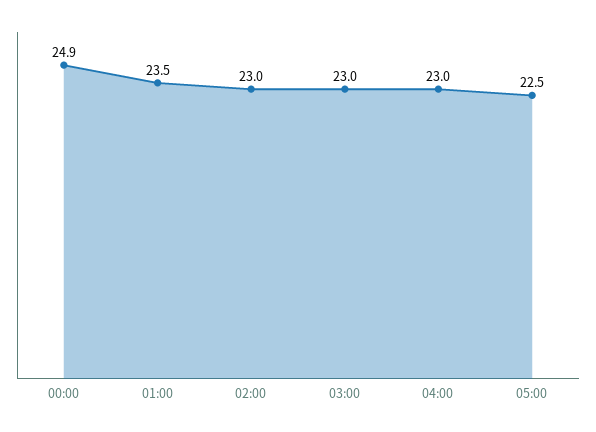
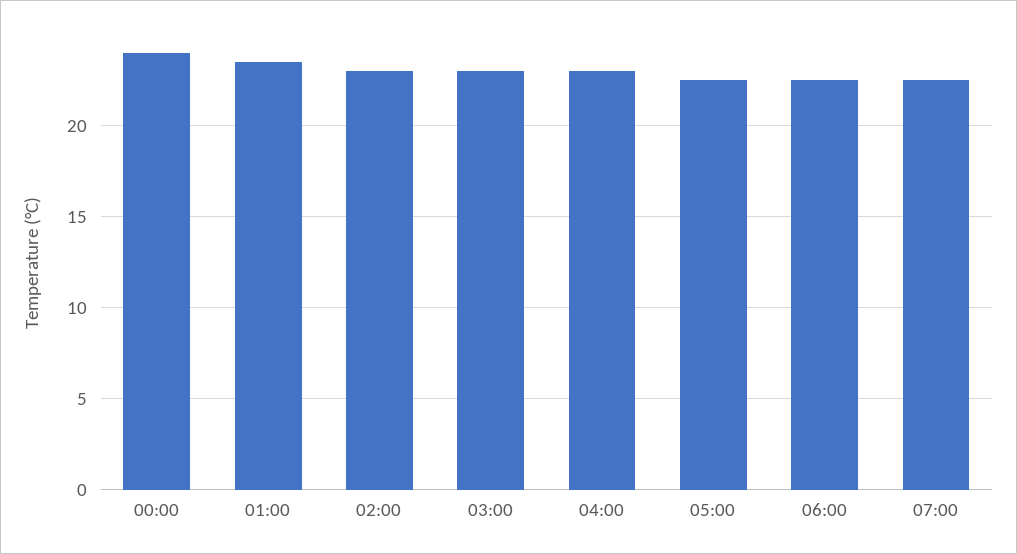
00:00: 24.9 -> 24
06:00: none -> 22.5
07:00: none -> 22.5

